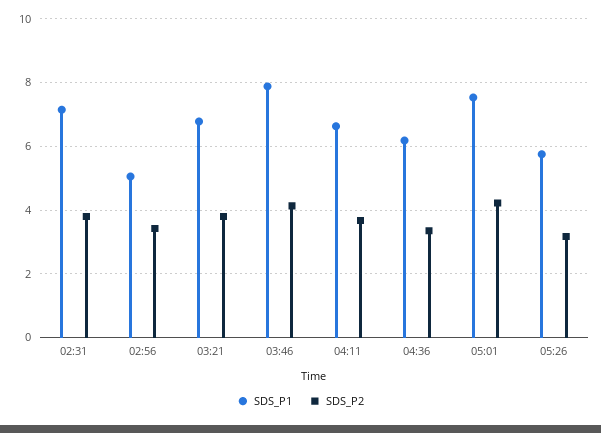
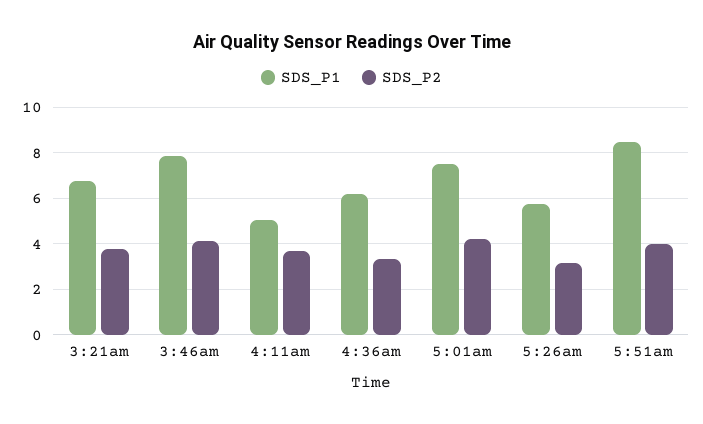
SDS_P1, 02:31: 7.2 -> none
SDS_P2, 02:31: 3.8 -> none
SDS_P1, 02:56: 5 -> none
SDS_P2, 02:56: 3.4 -> none
SDS_P1, 04:11: 6.6 -> 5
SDS_P1, 5:51am: none -> 8.5
SDS_P2, 5:51am: none -> 4

